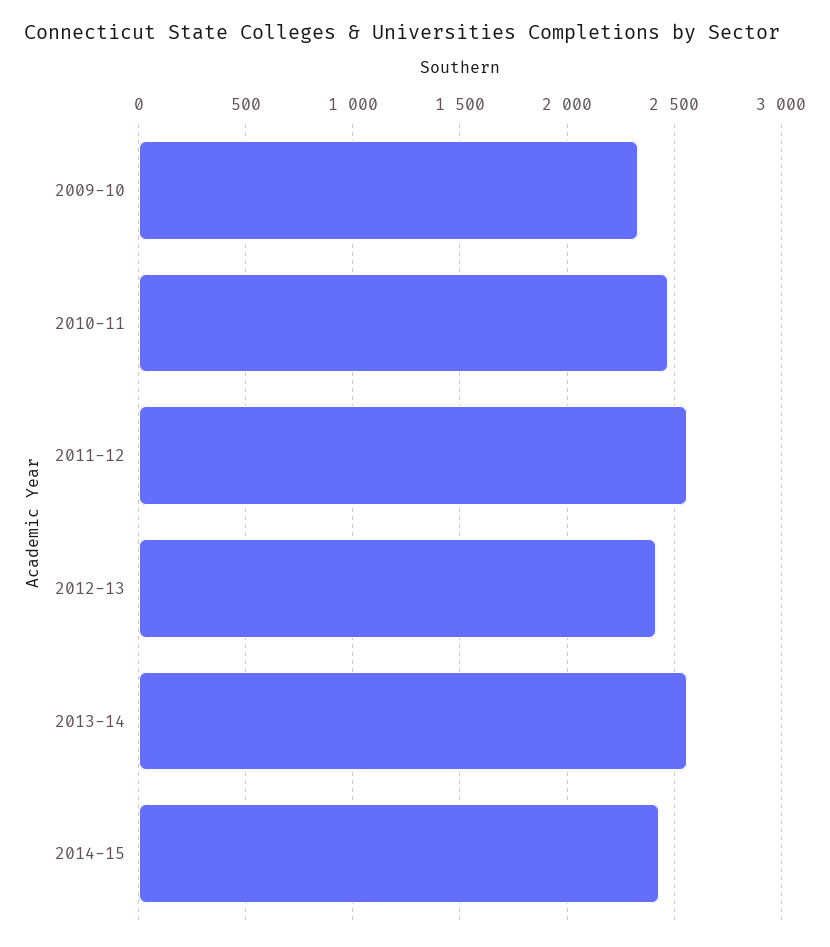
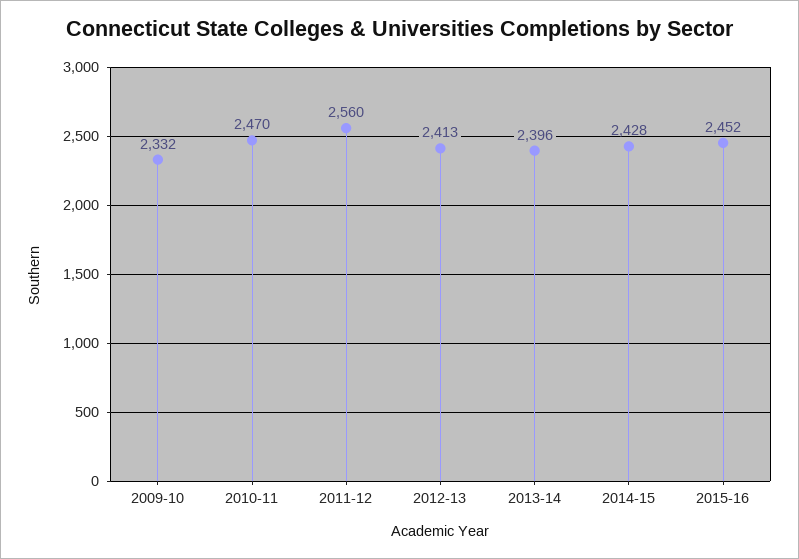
2013-14: 2550 -> 2396
2015-16: none -> 2452

